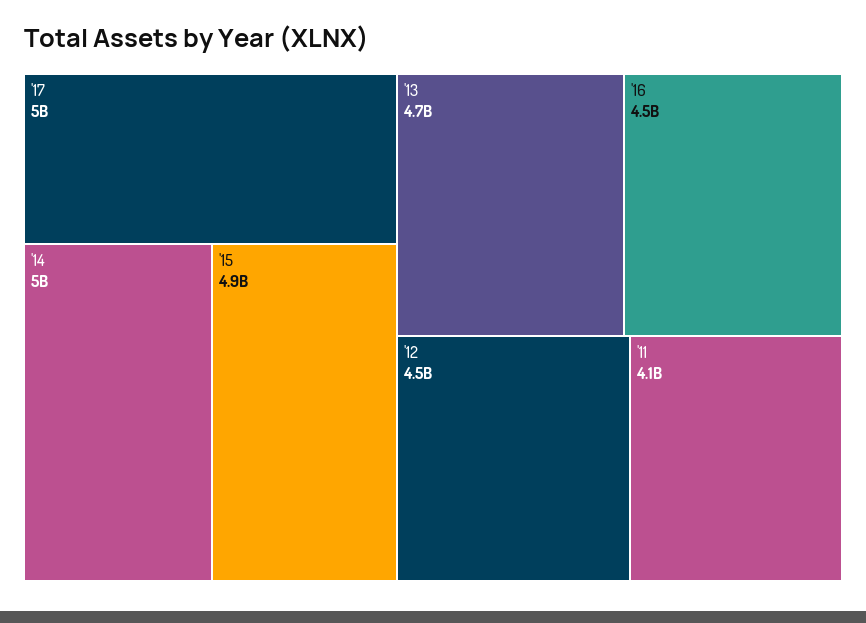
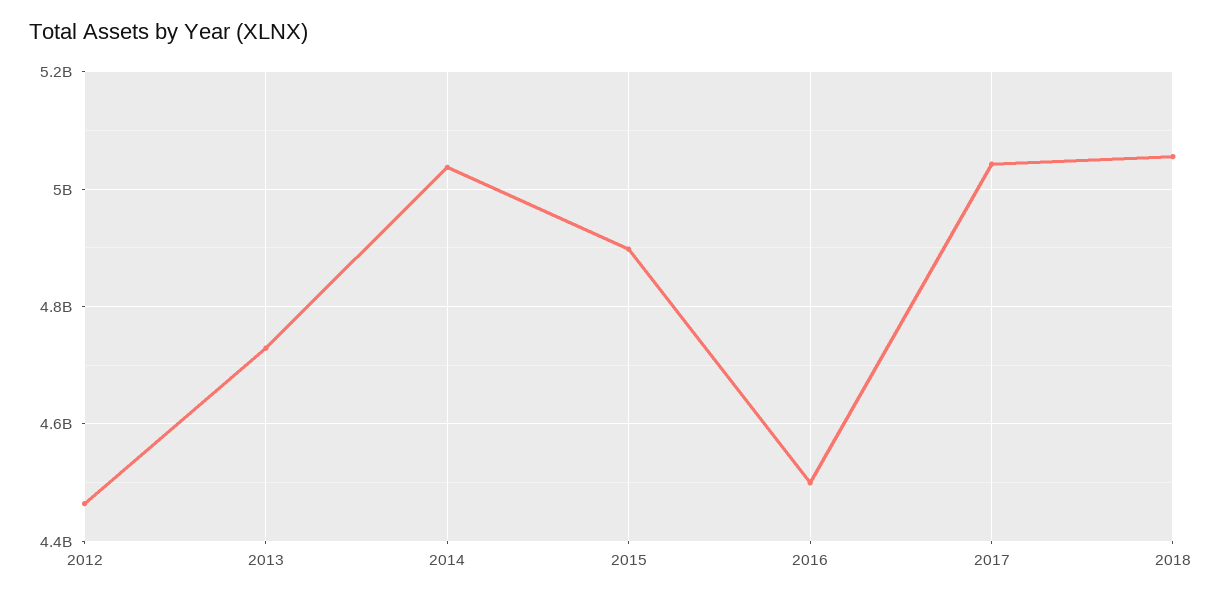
'11: 4100000000 -> none
2018: none -> 5060000000

